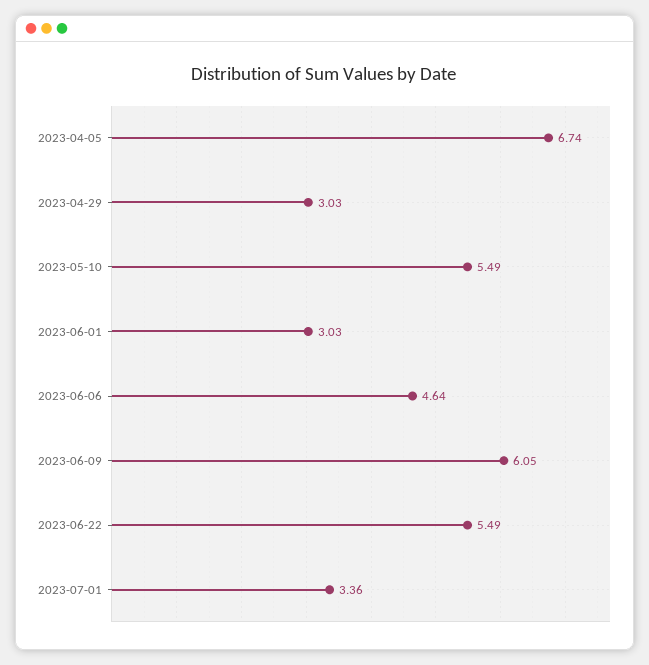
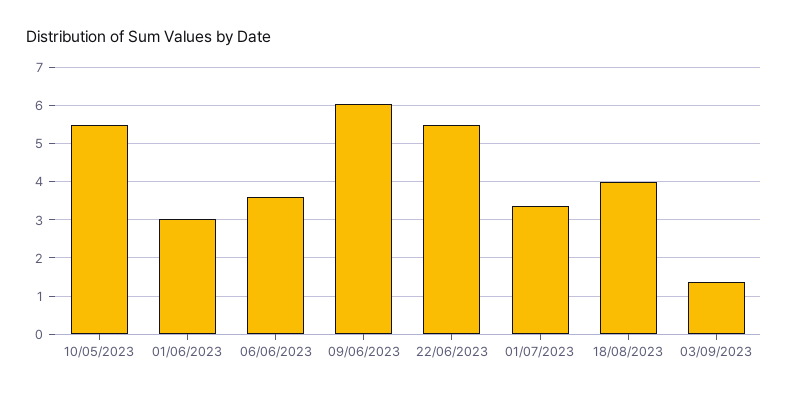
2023-04-05: 6.74 -> none
2023-04-29: 3.03 -> none
2023-06-06: 4.64 -> 3.6
18/08/2023: none -> 4
03/09/2023: none -> 1.4

